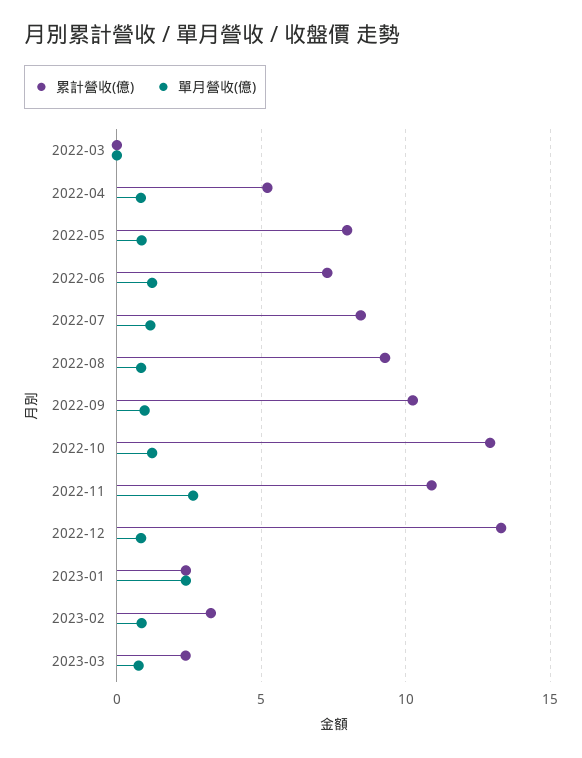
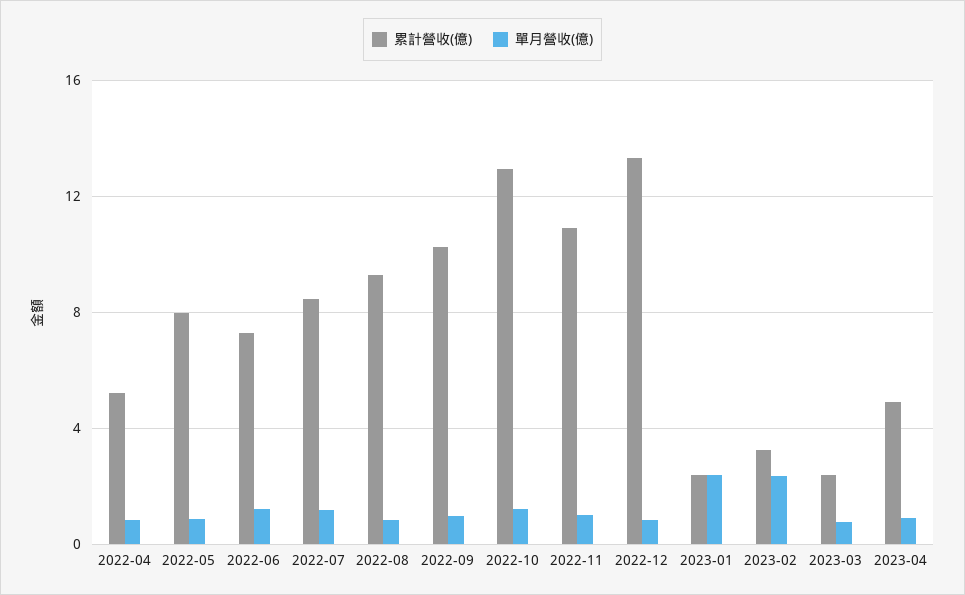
累計營收(億), 2022-03: 0 -> none
單月營收(億), 2022-03: 0 -> none
單月營收(億), 2022-11: 2.5 -> 1
單月營收(億), 2023-02: 1 -> 2.5
累計營收(億), 2023-04: none -> 5
單月營收(億), 2023-04: none -> 1

